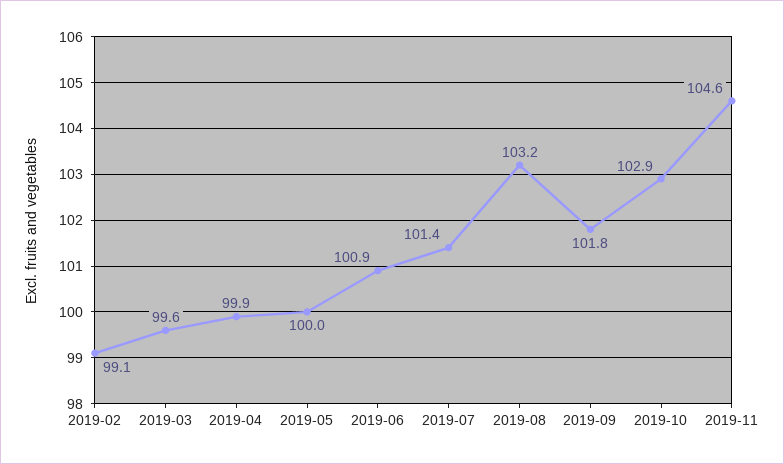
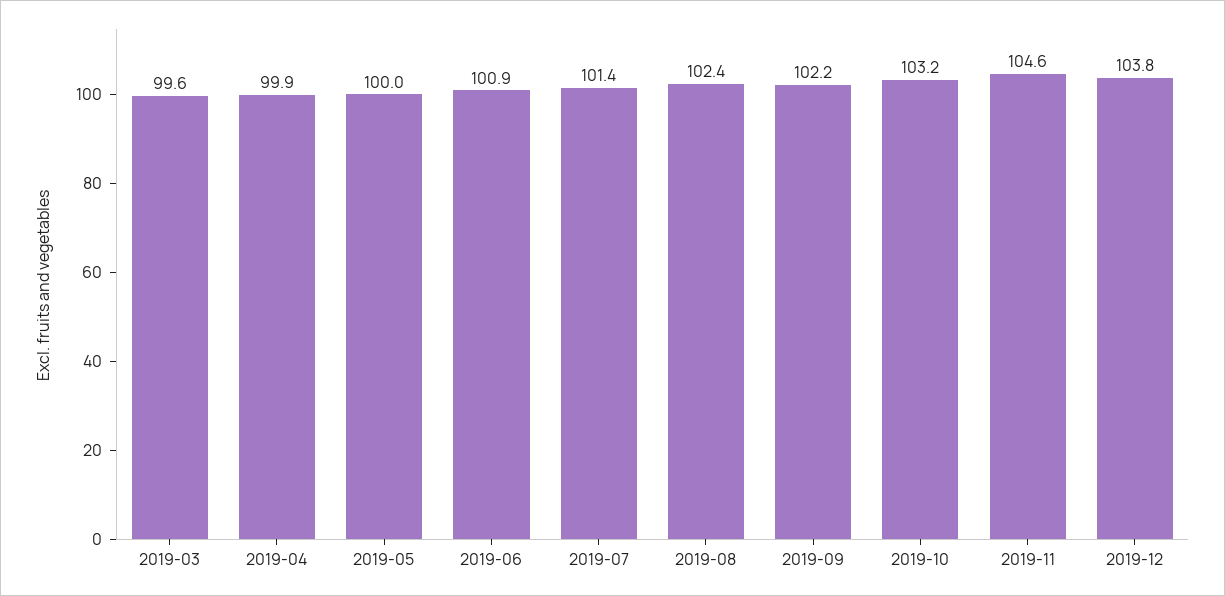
2019-02: 99.1 -> none
2019-08: 103.2 -> 102.4
2019-09: 101.8 -> 102.2
2019-10: 102.9 -> 103.2
2019-12: none -> 103.8

